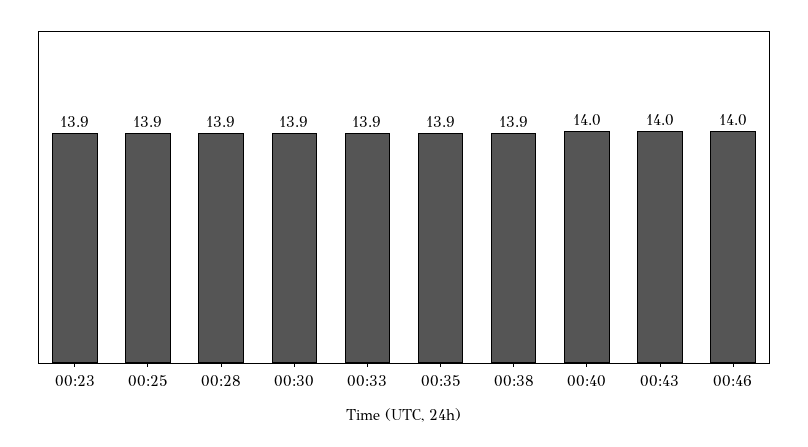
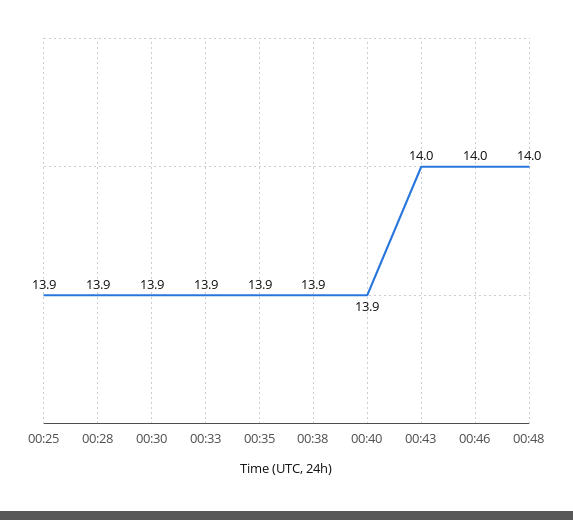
00:23: 13.9 -> none
00:40: 14 -> 13.9
00:48: none -> 14

